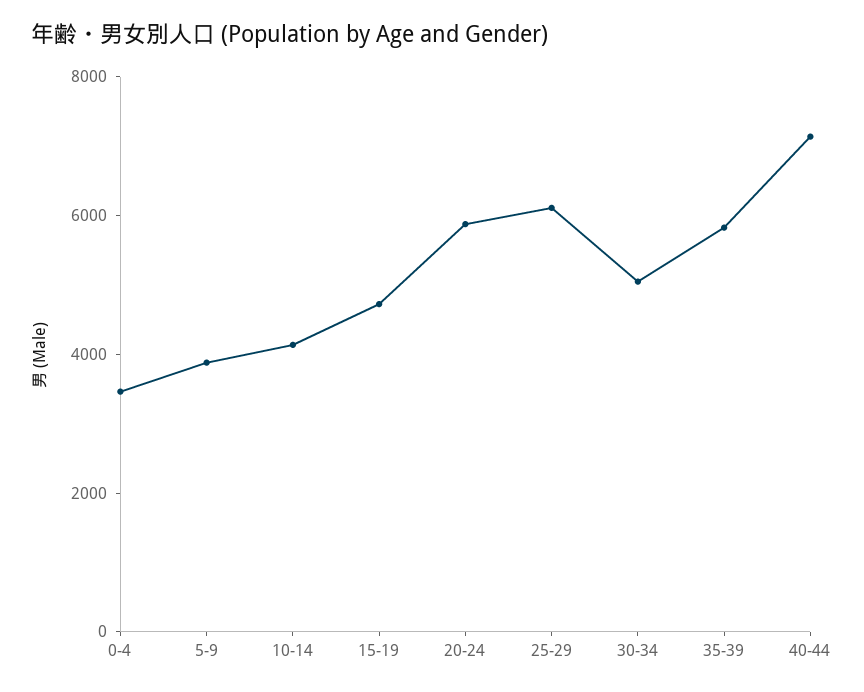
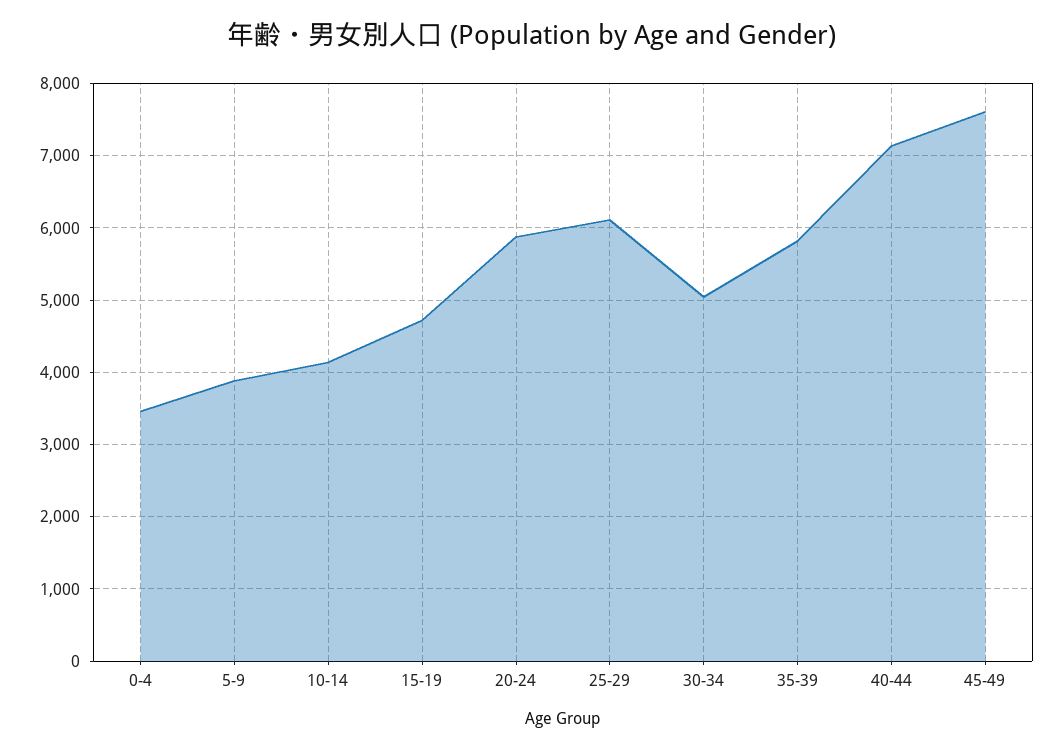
45-49: none -> 7600

